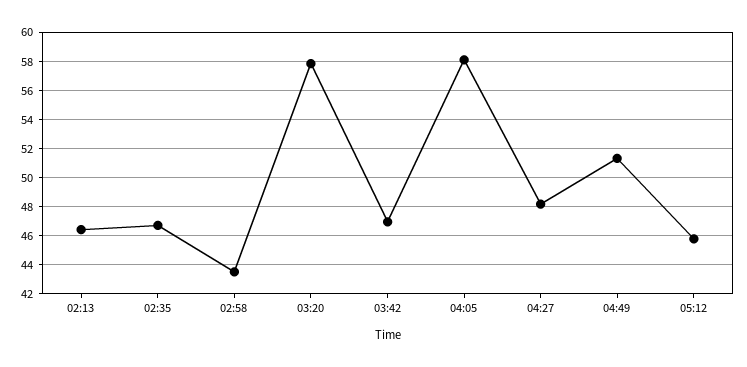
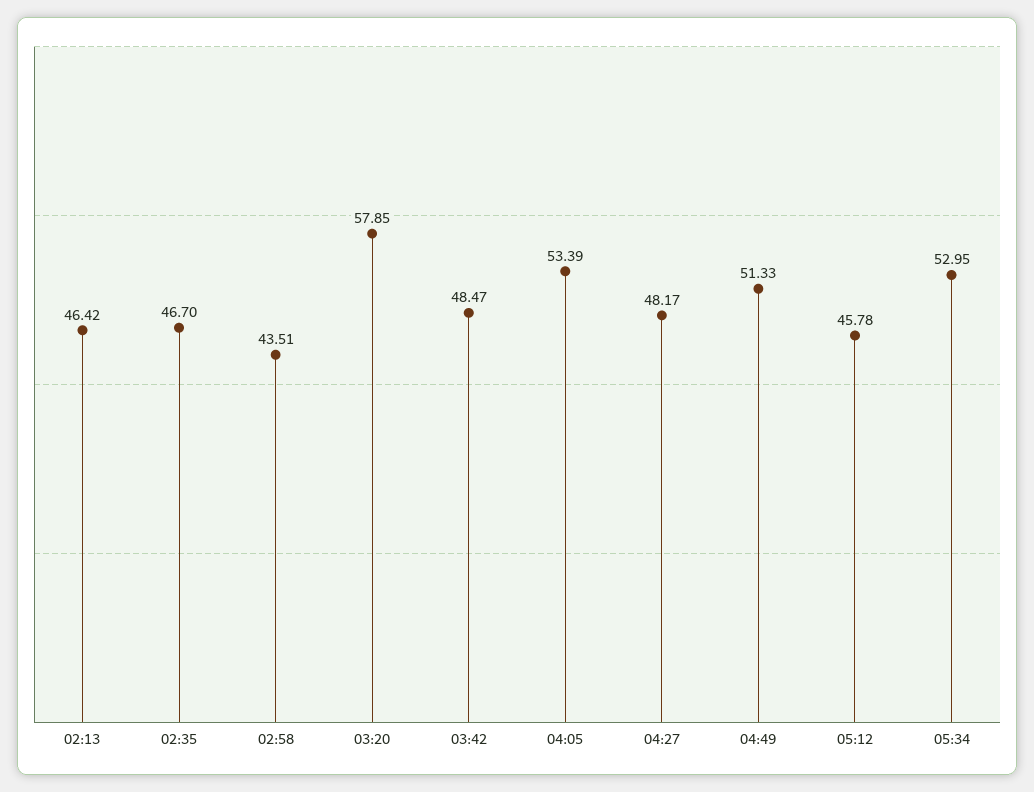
03:42: 47 -> 48.47
04:05: 58 -> 53.39
05:34: none -> 52.95

